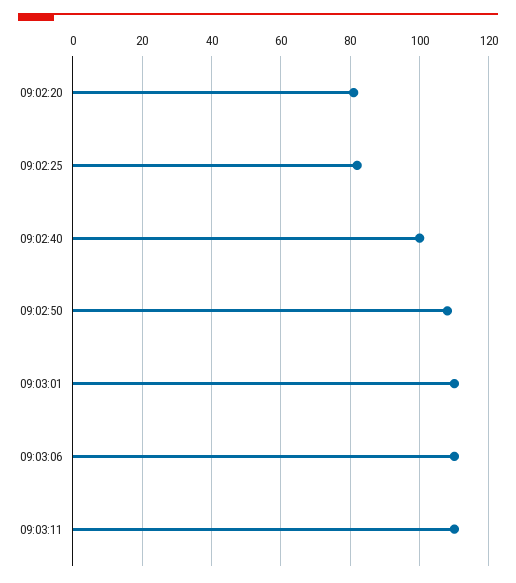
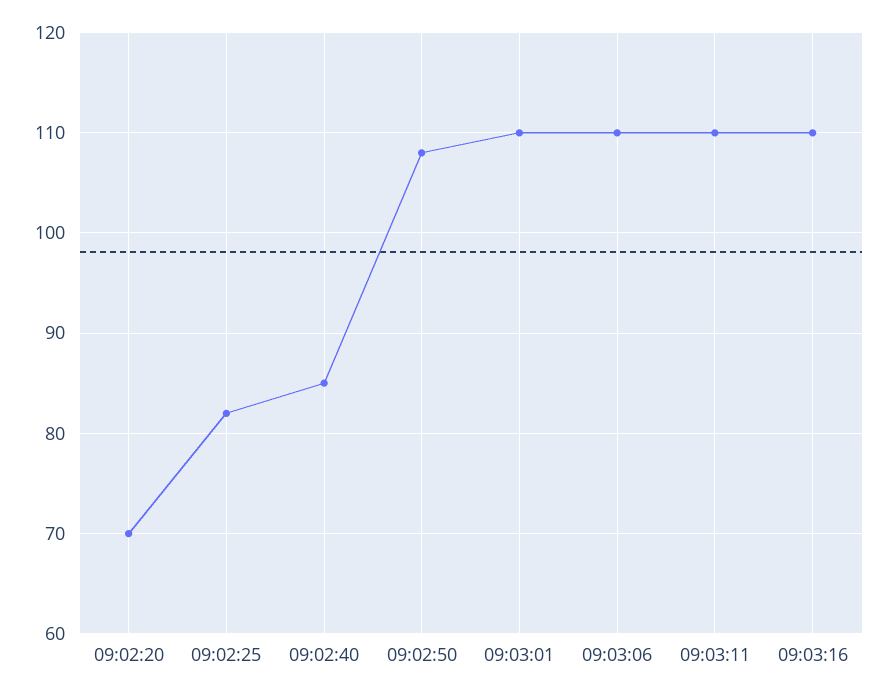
09:02:20: 80 -> 70
09:02:40: 100 -> 85
09:03:16: none -> 110

